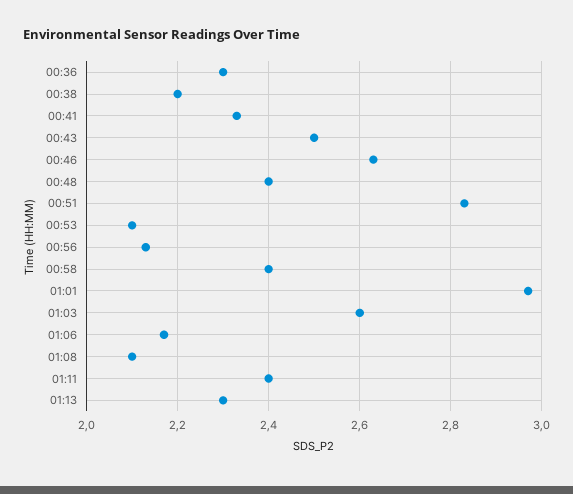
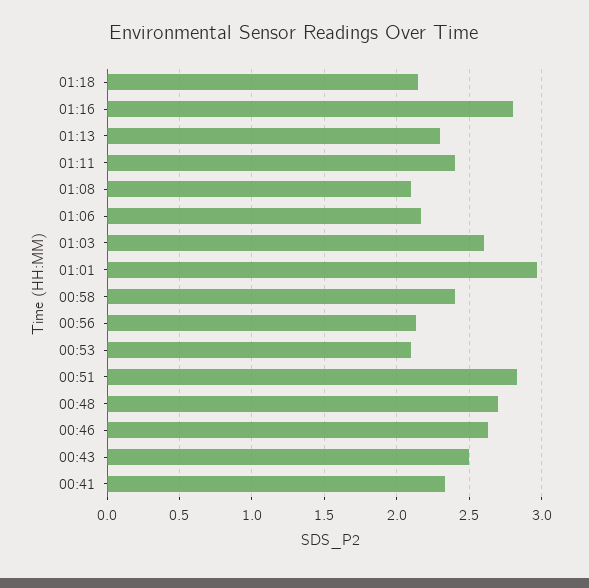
00:36: 2.3 -> none
00:38: 2.2 -> none
00:48: 2.4 -> 2.7
01:18: none -> 2.15
01:16: none -> 2.8

